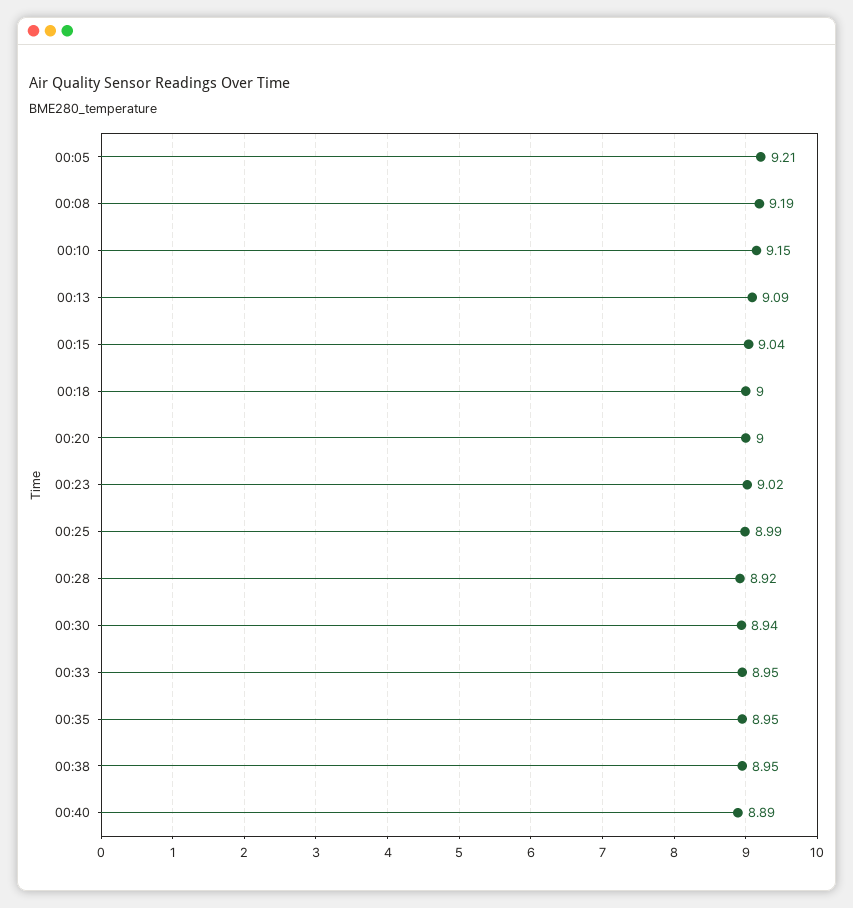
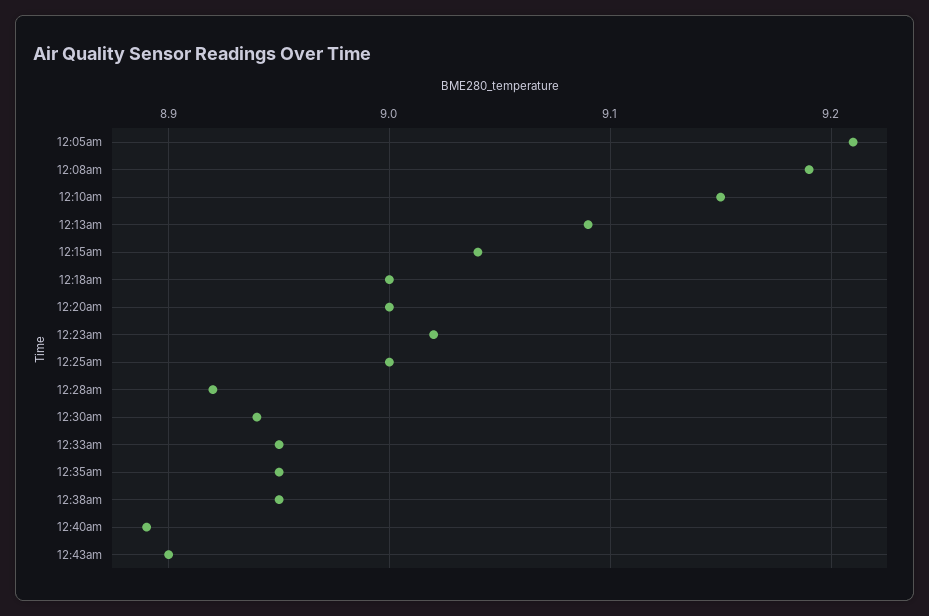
00:25: 8.99 -> 9
12:43am: none -> 8.9

